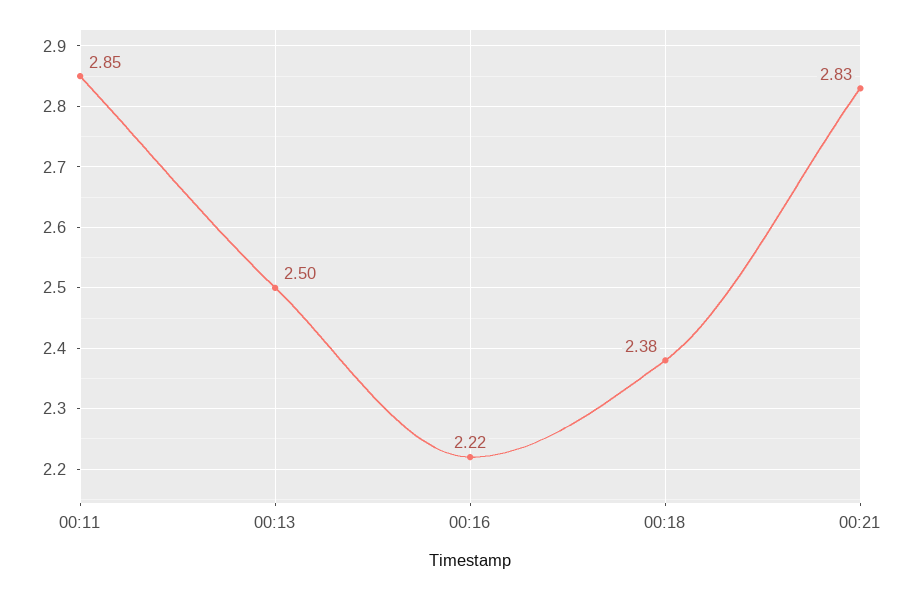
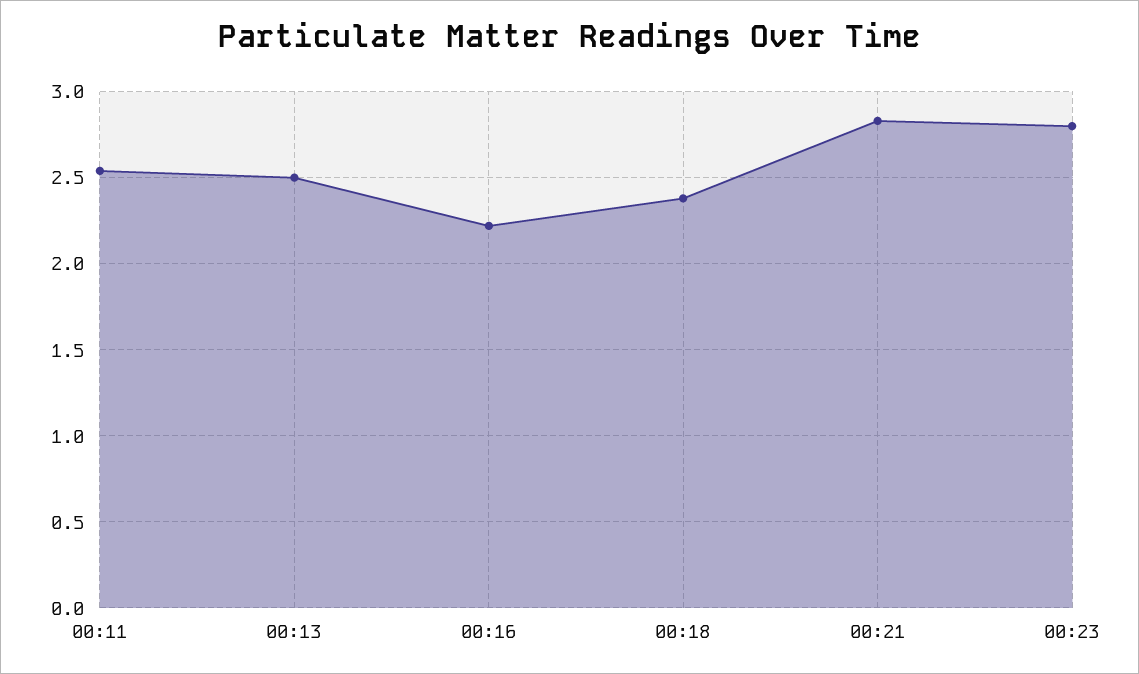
00:11: 2.85 -> 2.55
00:23: none -> 2.8

